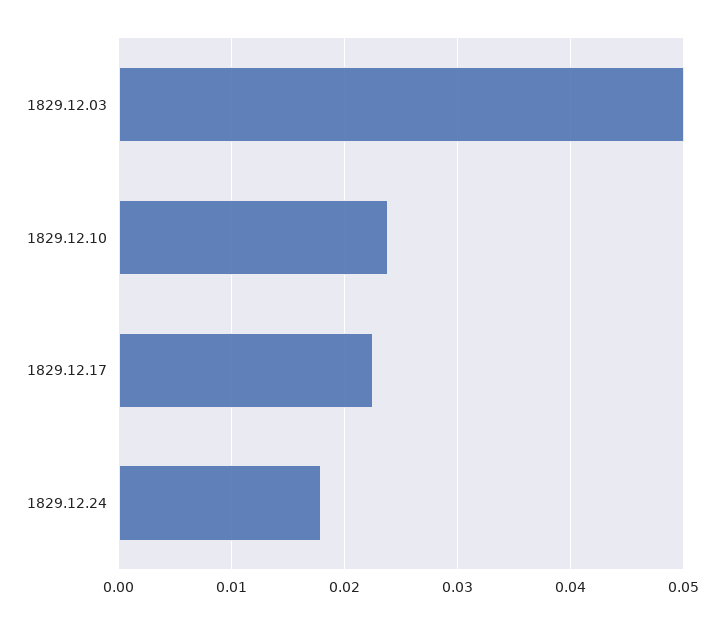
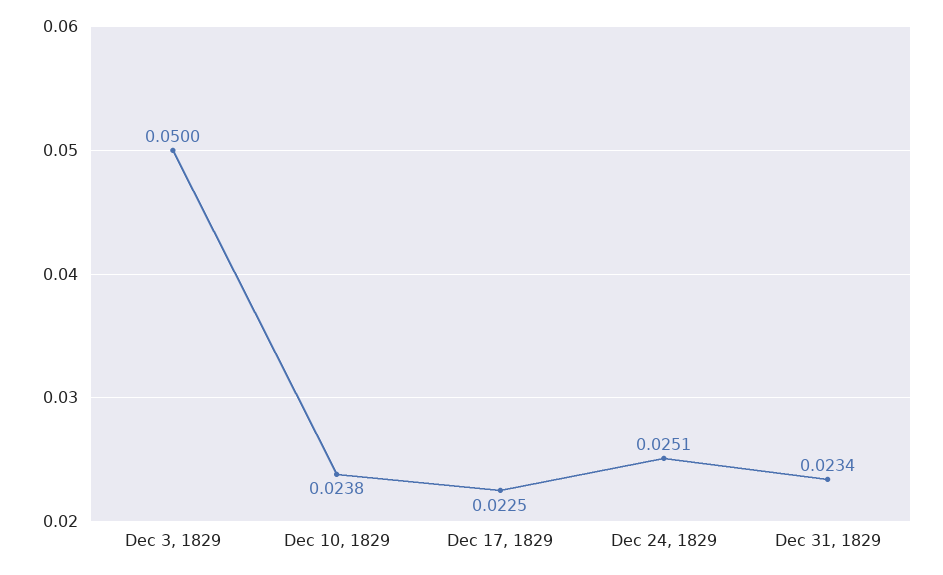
1829.12.24: 0.018 -> 0.0251
Dec 31, 1829: none -> 0.0234

